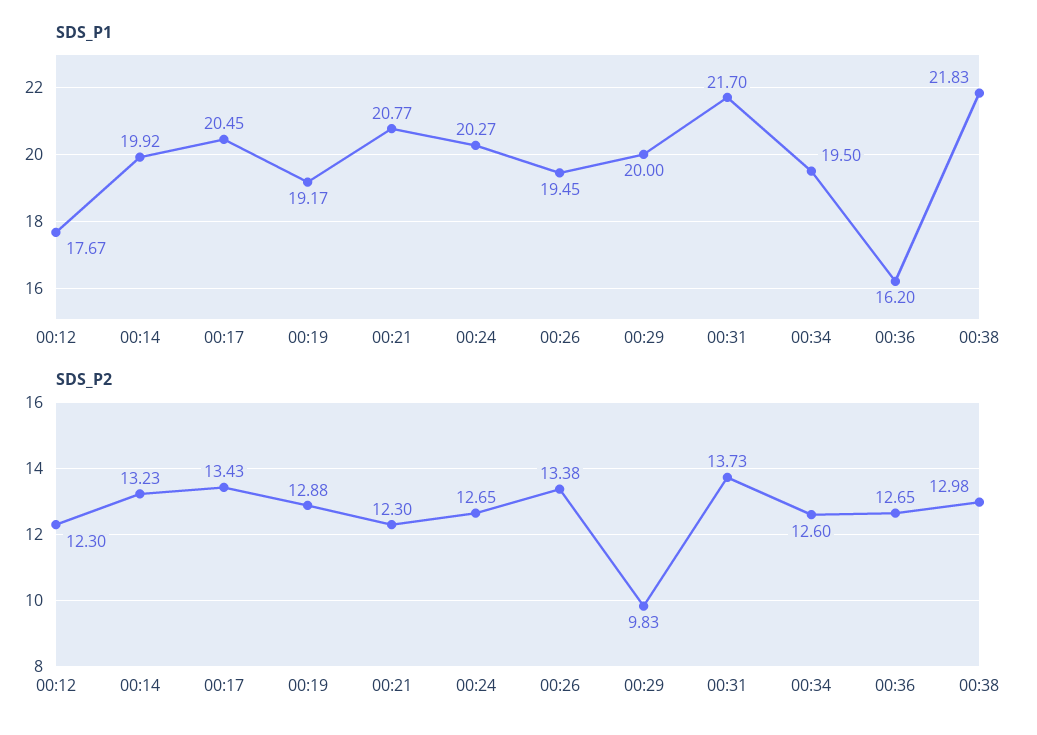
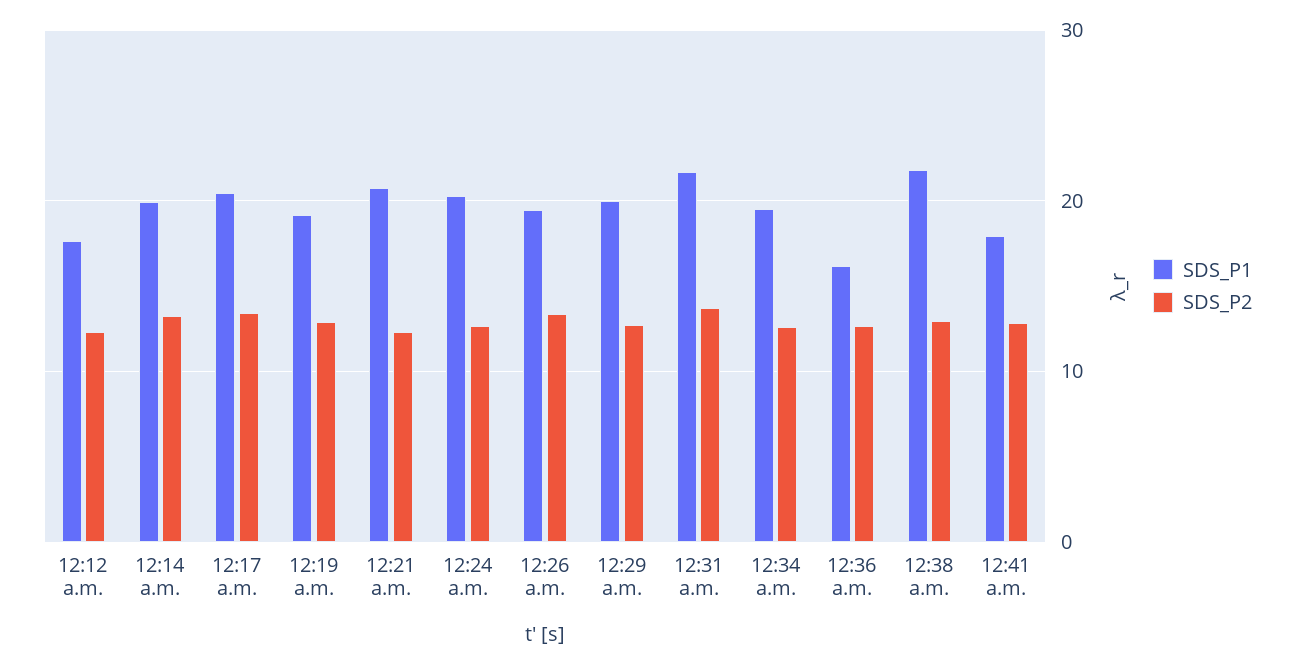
SDS_P2, 00:29: 9.83 -> 13
SDS_P1, 12:41 a.m.: none -> 18
SDS_P2, 12:41 a.m.: none -> 13

